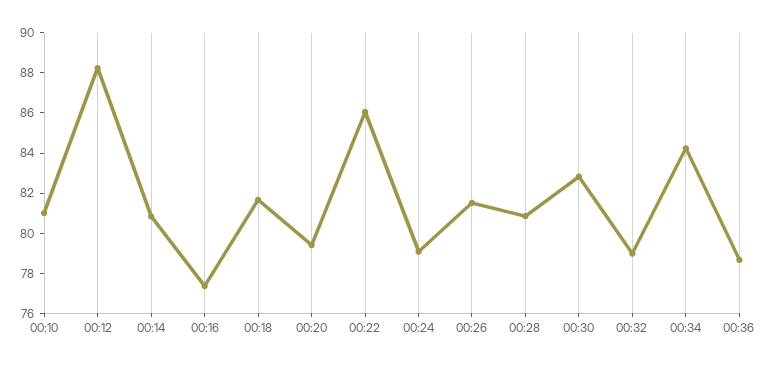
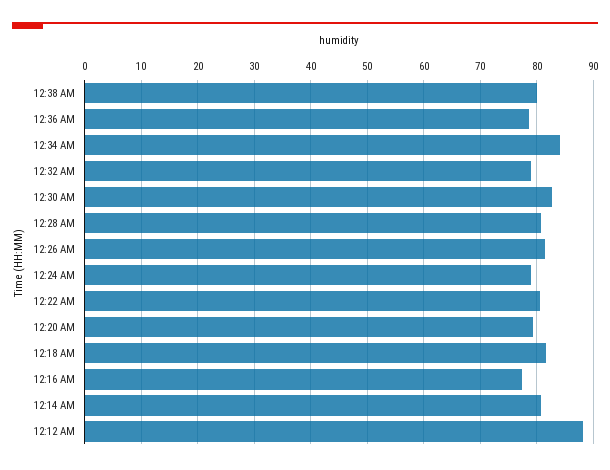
00:10: 81 -> none
00:22: 86 -> 80
12:38 AM: none -> 80

